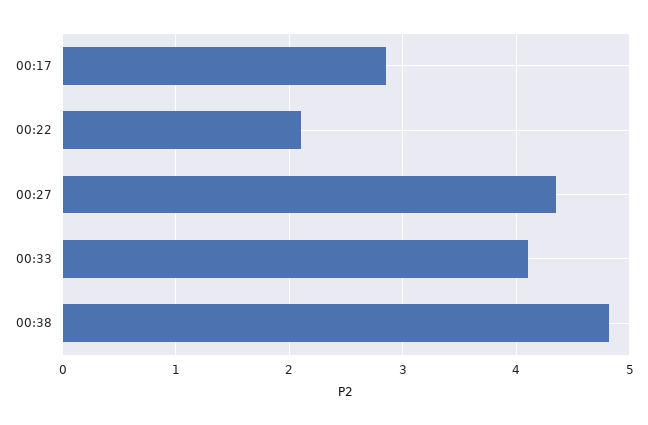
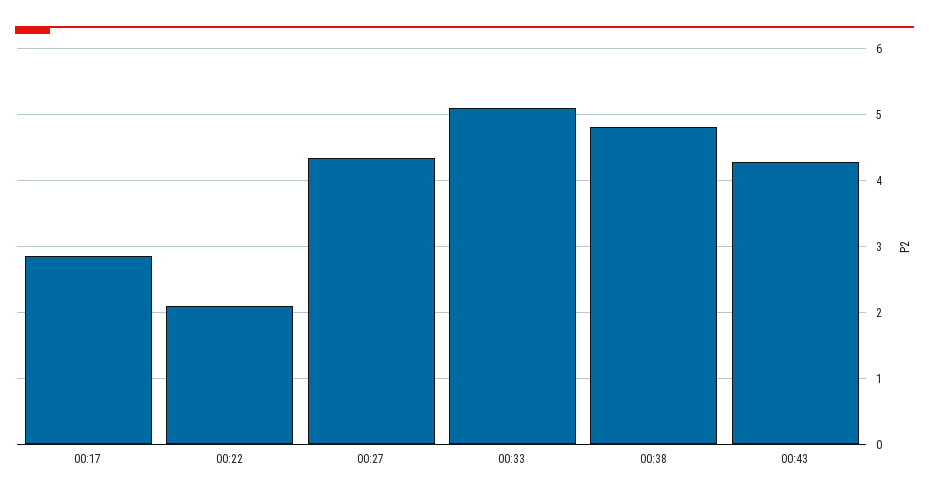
00:33: 4.1 -> 5.1
00:43: none -> 4.3

